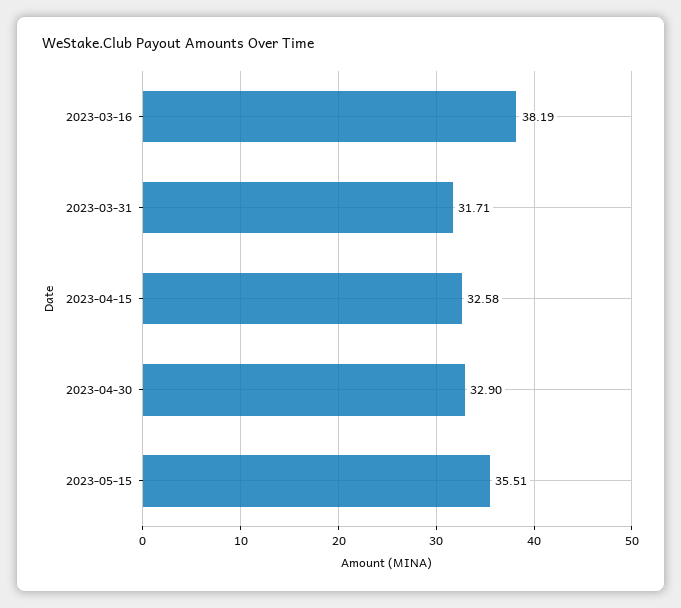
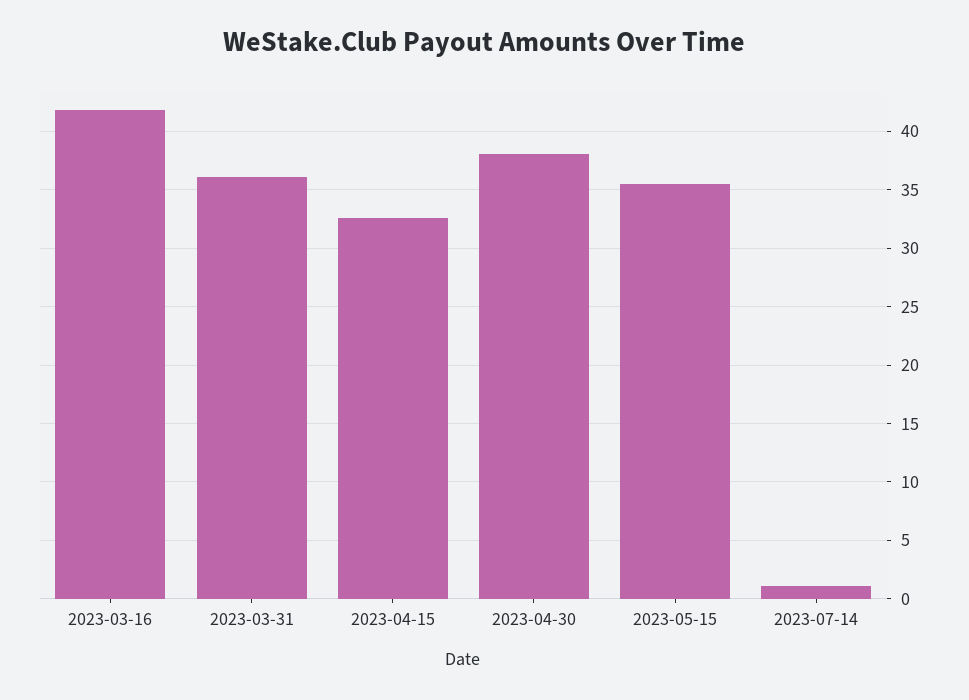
2023-03-16: 38.19 -> 42
2023-03-31: 31.71 -> 36
2023-04-30: 32.9 -> 38
2023-07-14: none -> 1

